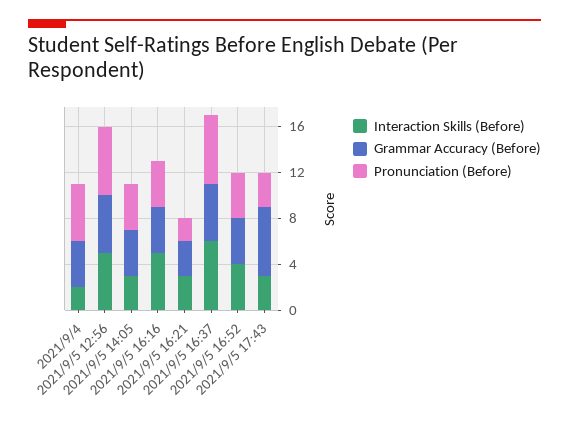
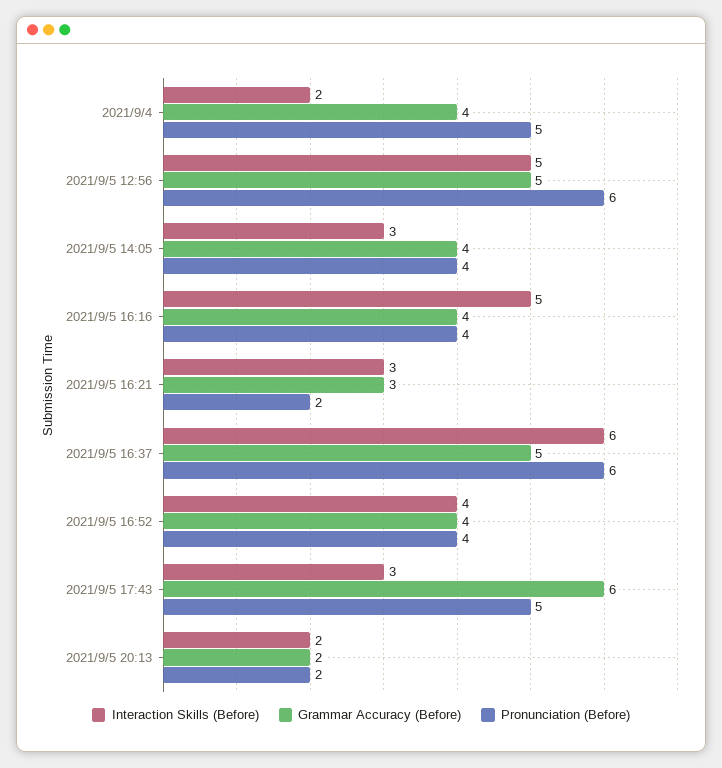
Pronunciation (Before), 2021/9/5 17:43: 3 -> 5
Interaction Skills (Before), 2021/9/5 20:13: none -> 2
Grammar Accuracy (Before), 2021/9/5 20:13: none -> 2
Pronunciation (Before), 2021/9/5 20:13: none -> 2

